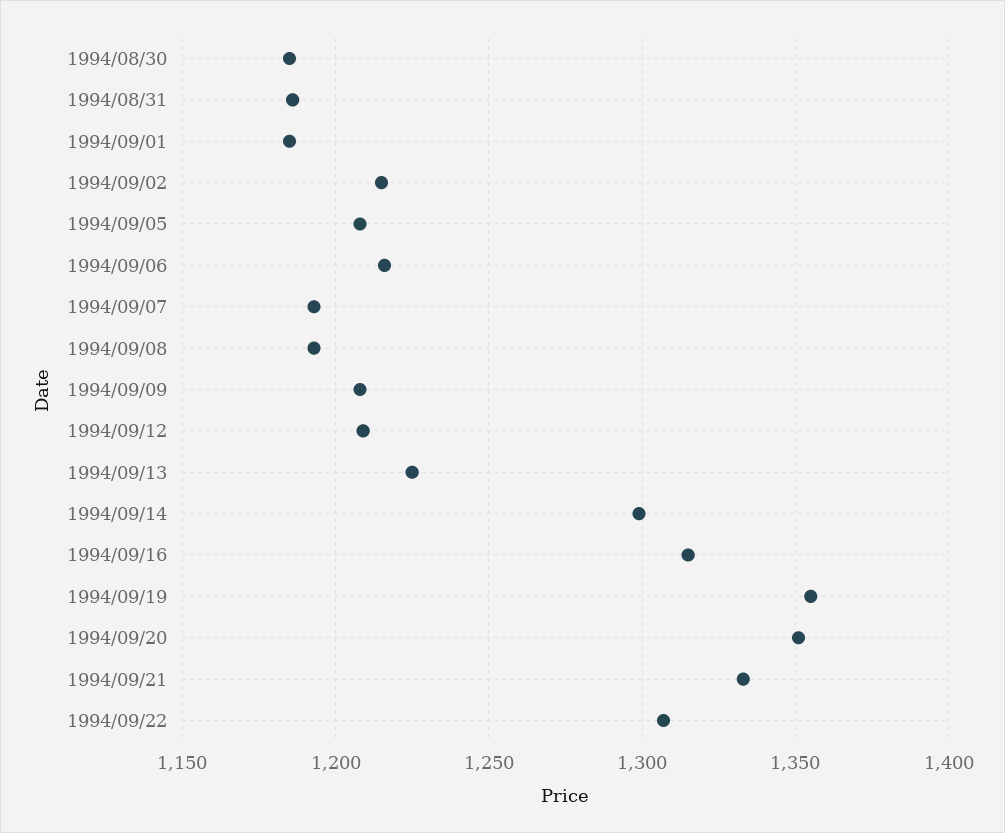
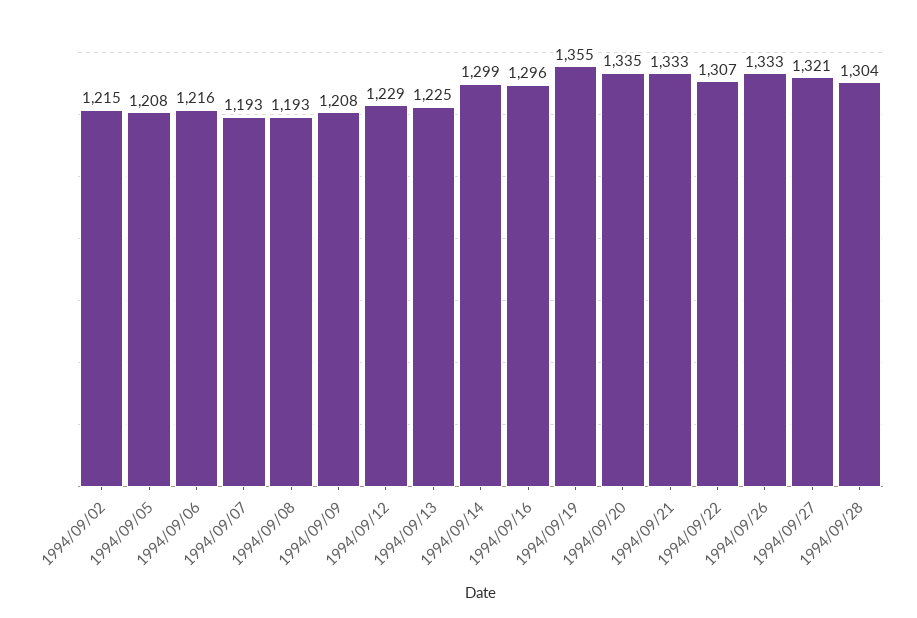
1994/08/30: 1185 -> none
1994/08/31: 1185 -> none
1994/09/01: 1185 -> none
1994/09/12: 1210 -> 1229
1994/09/16: 1315 -> 1296
1994/09/20: 1350 -> 1335
1994/09/26: none -> 1333
1994/09/27: none -> 1321
1994/09/28: none -> 1304

